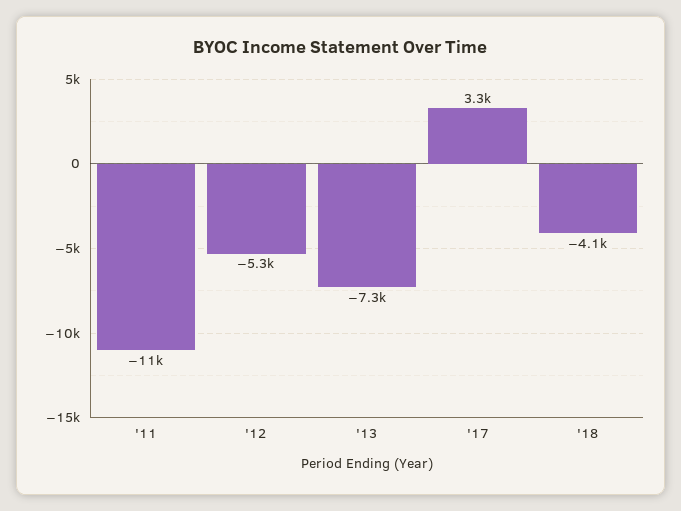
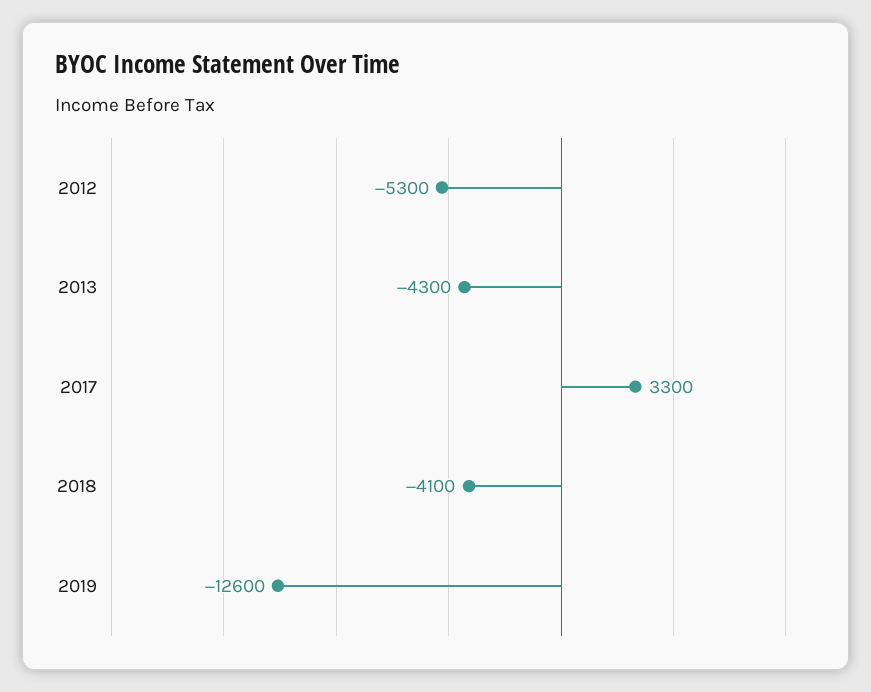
'11: -11000 -> none
'13: -7300 -> -4300
2019: none -> -12600

